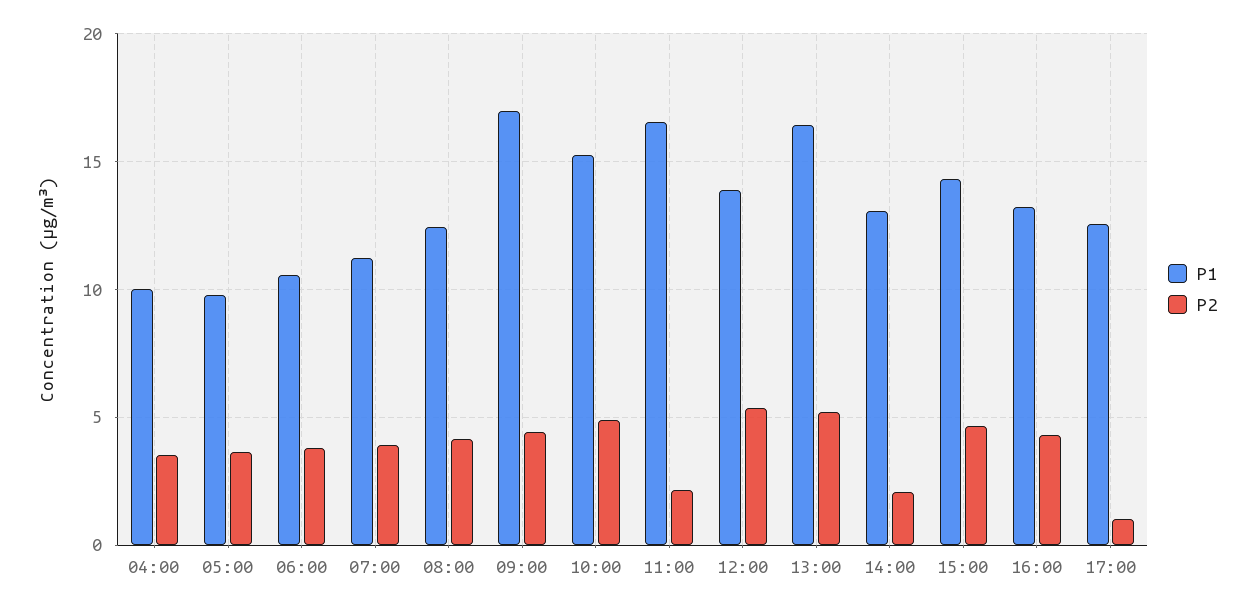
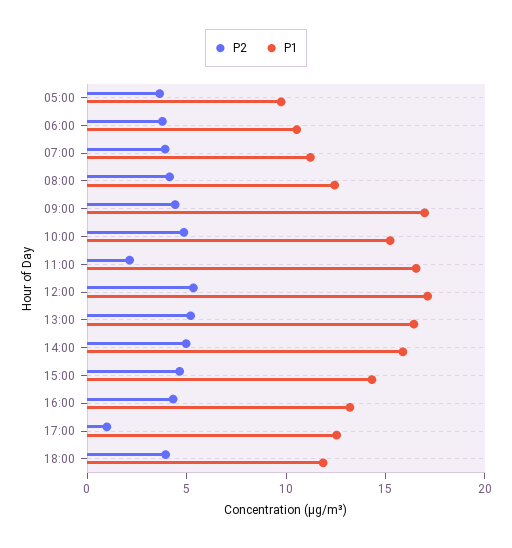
P1, 04:00: 10 -> none
P2, 04:00: 3.5 -> none
P1, 12:00: 14 -> 17
P1, 14:00: 13 -> 16
P2, 14:00: 2 -> 5
P2, 18:00: none -> 4
P1, 18:00: none -> 12

